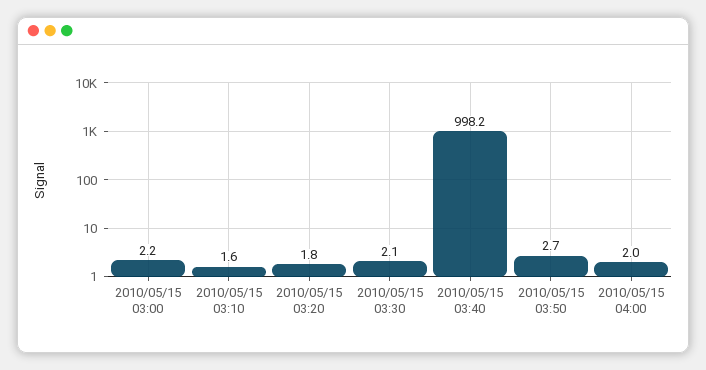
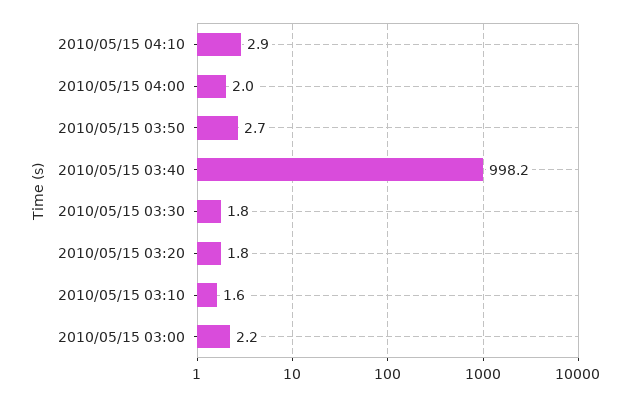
2010/05/15 03:30: 2.1 -> 1.8
2010/05/15 04:10: none -> 2.9

